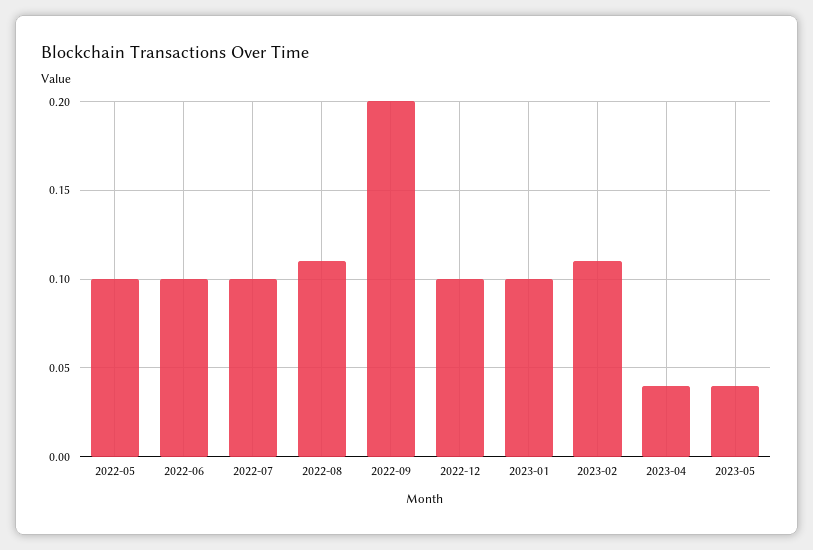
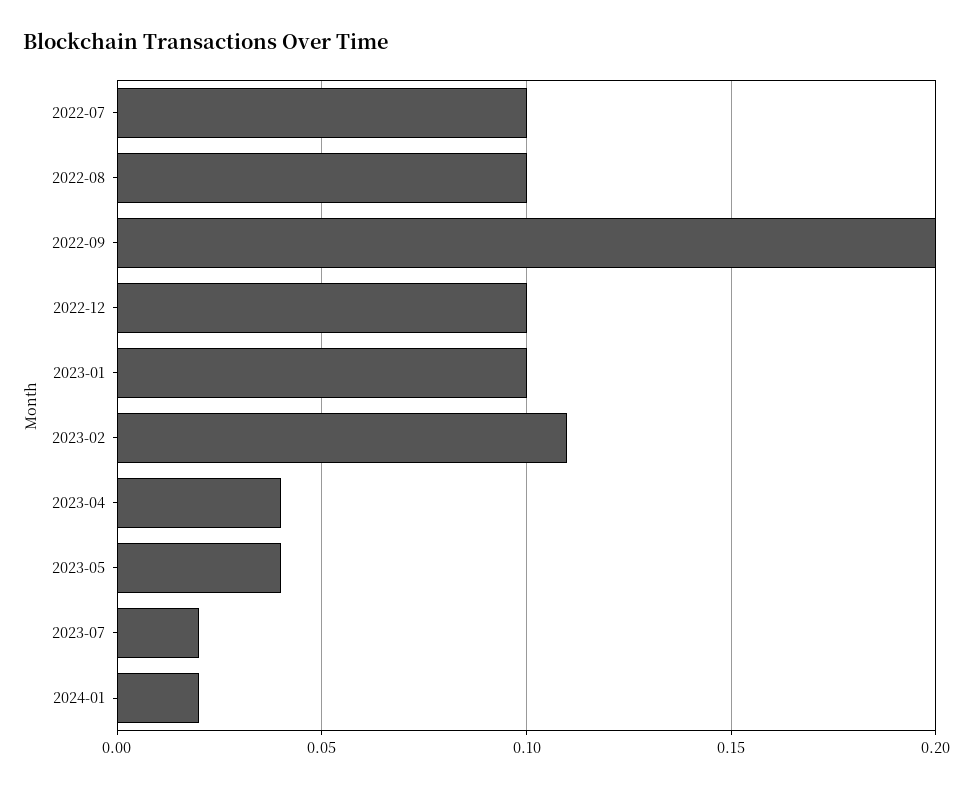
2022-05: 0.1 -> none
2022-06: 0.1 -> none
2022-08: 0.11 -> 0.1
2023-07: none -> 0.02
2024-01: none -> 0.02

